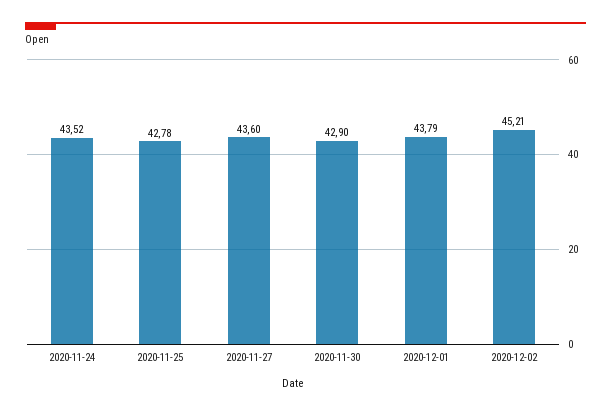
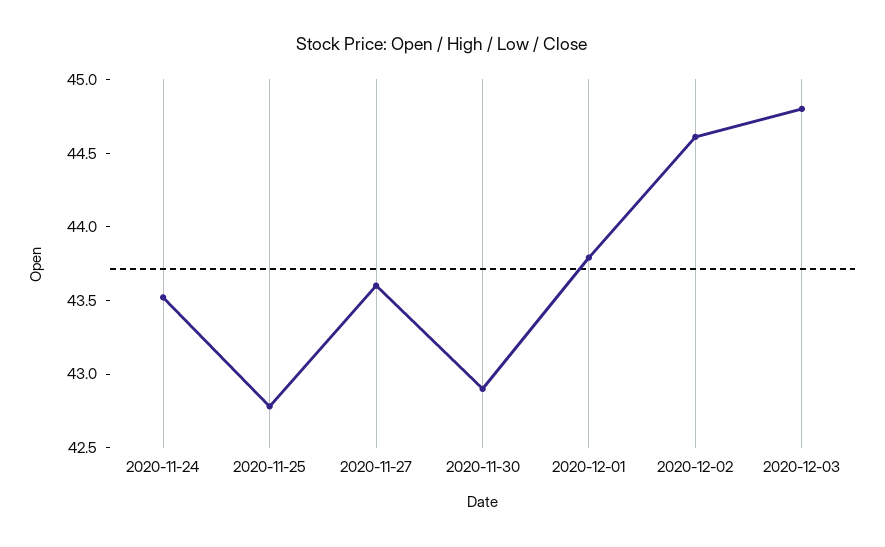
2020-12-02: 45.21 -> 44.6
2020-12-03: none -> 44.8

